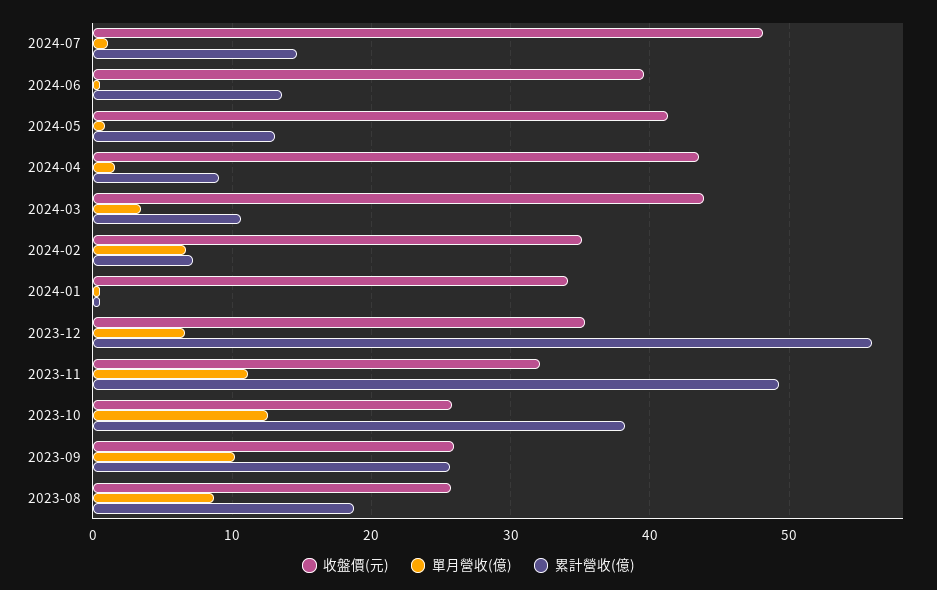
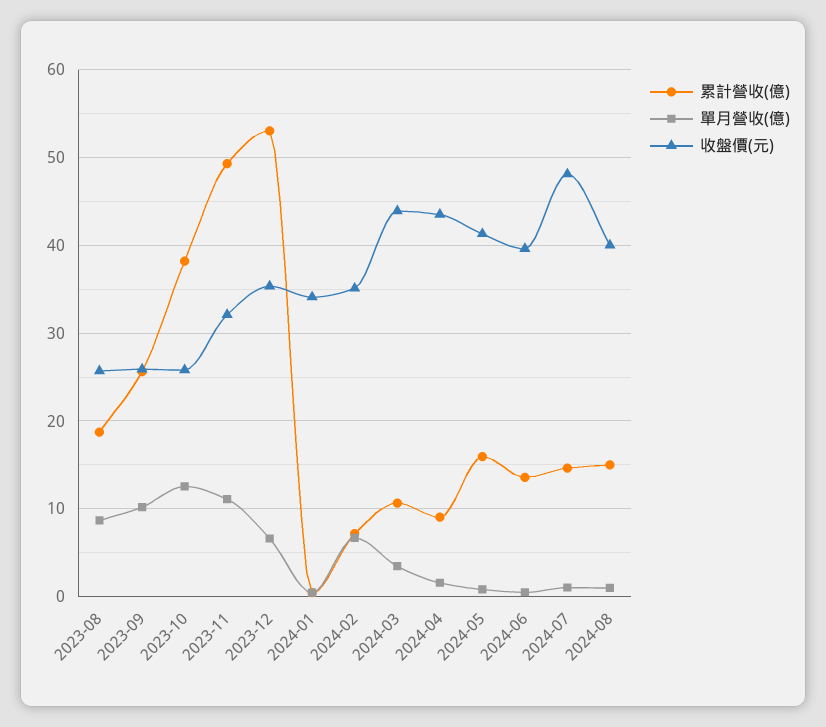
累計營收(億), 2024-05: 13 -> 16
累計營收(億), 2023-12: 56 -> 53
累計營收(億), 2024-08: none -> 15
單月營收(億), 2024-08: none -> 1
收盤價(元), 2024-08: none -> 40

